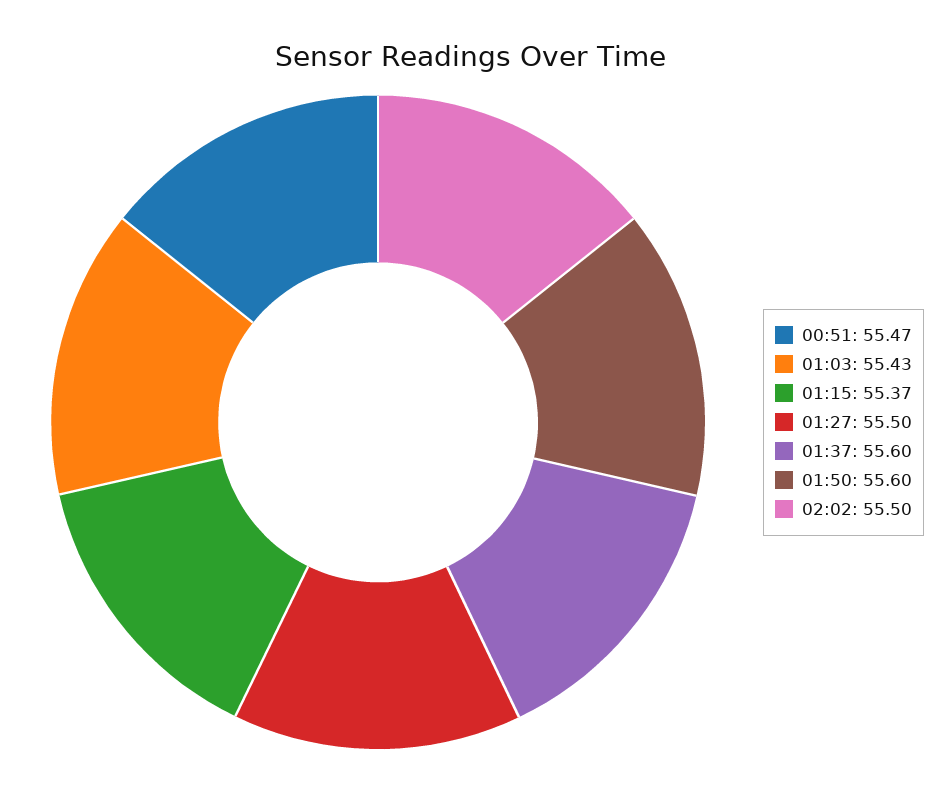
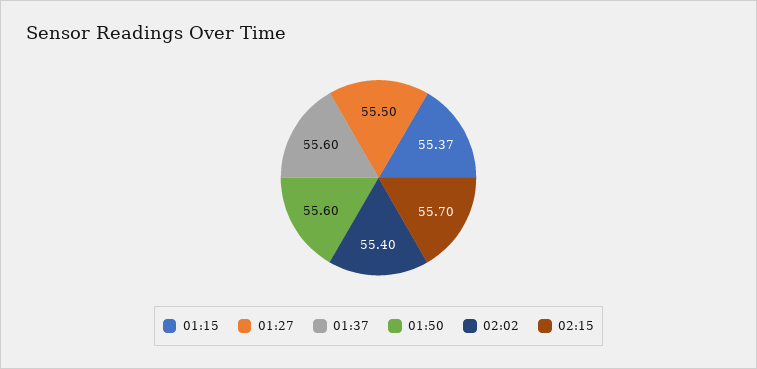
00:51: 55.47 -> none
01:03: 55.43 -> none
02:02: 55.5 -> 55.4
02:15: none -> 55.7

